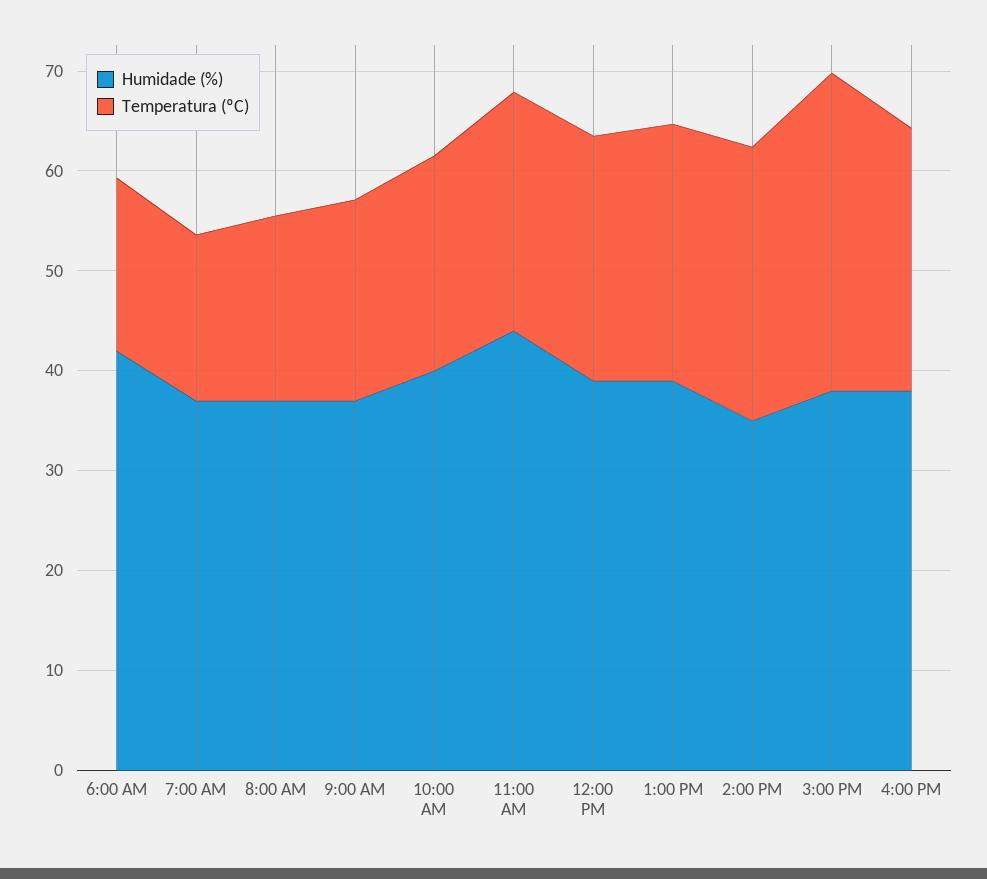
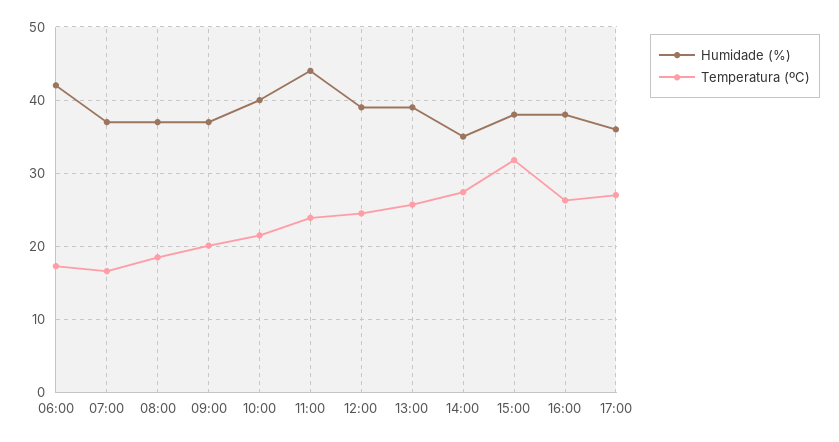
Humidade (%), 17:00: none -> 36
Temperatura (ºC), 17:00: none -> 27

